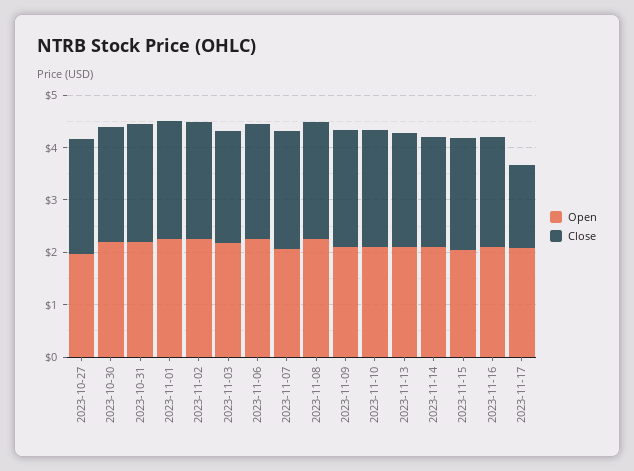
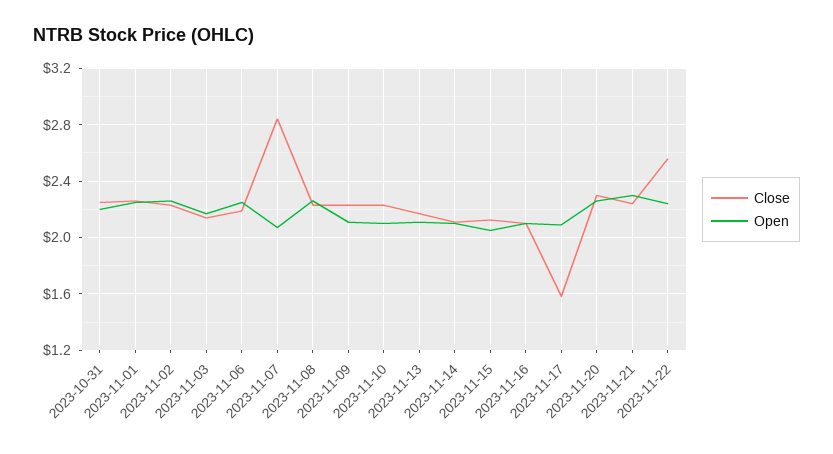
Open, 2023-10-27: 2 -> none
Close, 2023-10-27: 2.2 -> none
Open, 2023-10-30: 2.2 -> none
Close, 2023-10-30: 2.2 -> none
Close, 2023-11-07: 2.2 -> 2.85
Close, 2023-11-20: none -> 2.3
Open, 2023-11-20: none -> 2.25
Close, 2023-11-21: none -> 2.25
Open, 2023-11-21: none -> 2.3
Close, 2023-11-22: none -> 2.55
Open, 2023-11-22: none -> 2.25

